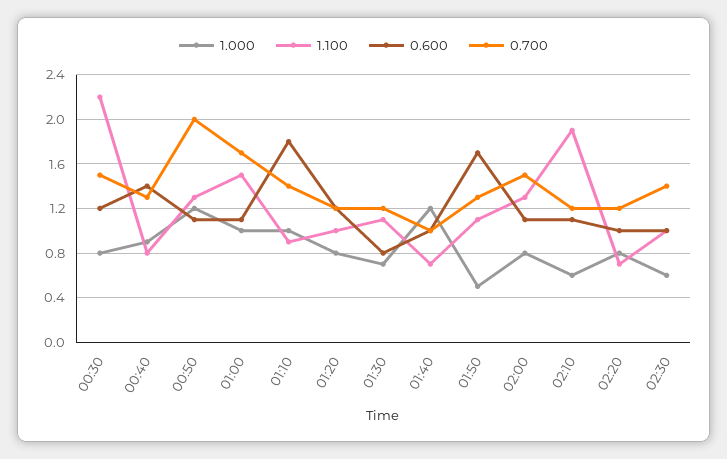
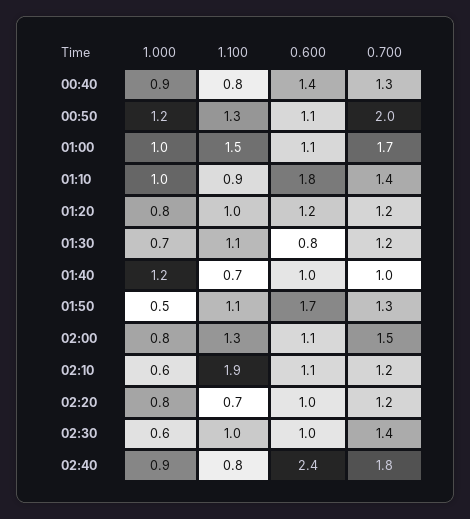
1.000, 00:30: 0.8 -> none
1.100, 00:30: 2.2 -> none
0.600, 00:30: 1.2 -> none
0.700, 00:30: 1.5 -> none
1.000, 02:40: none -> 0.9
1.100, 02:40: none -> 0.8
0.600, 02:40: none -> 2.4
0.700, 02:40: none -> 1.8

